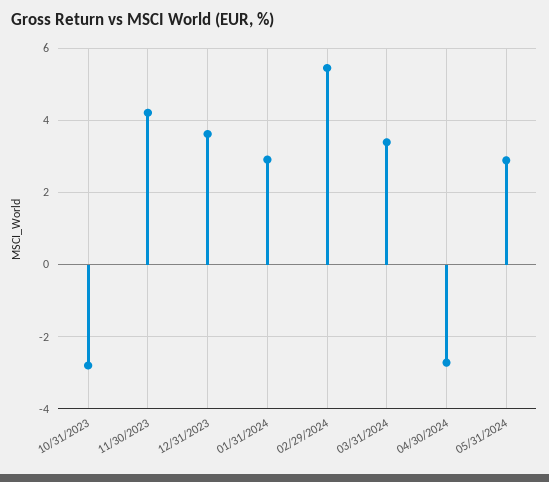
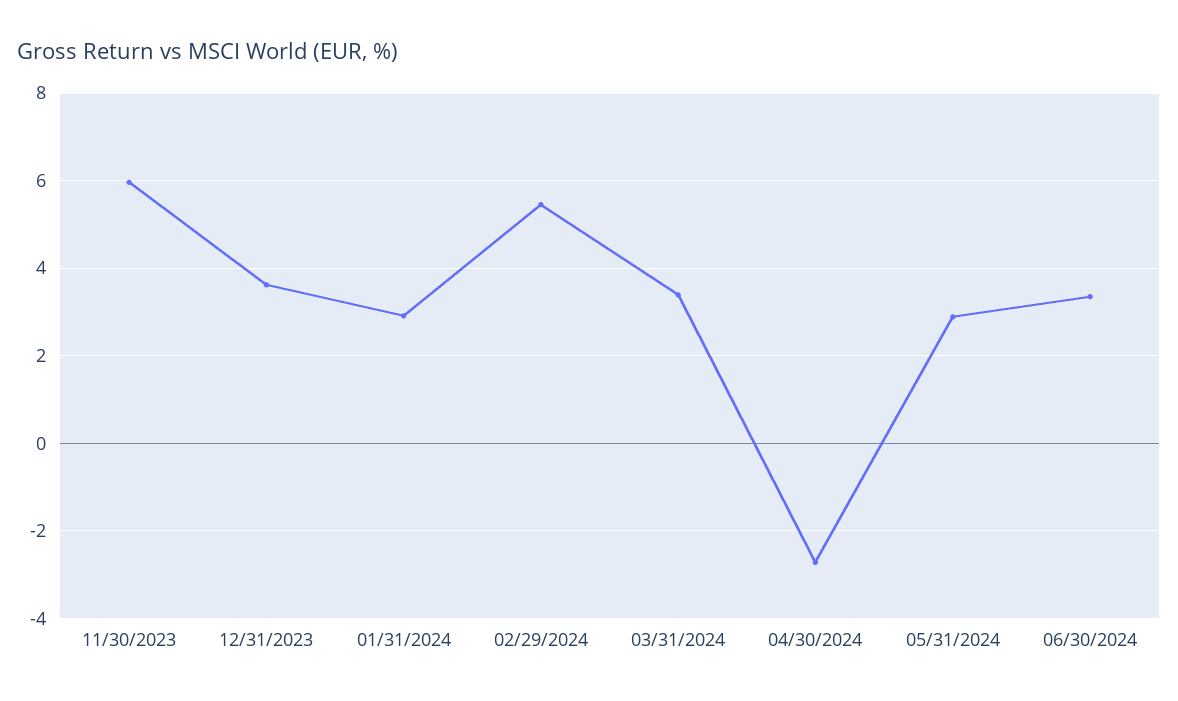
10/31/2023: -2.8 -> none
11/30/2023: 4.2 -> 6
06/30/2024: none -> 3.4

